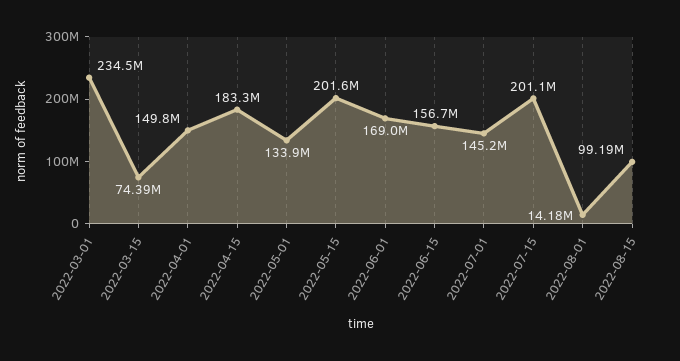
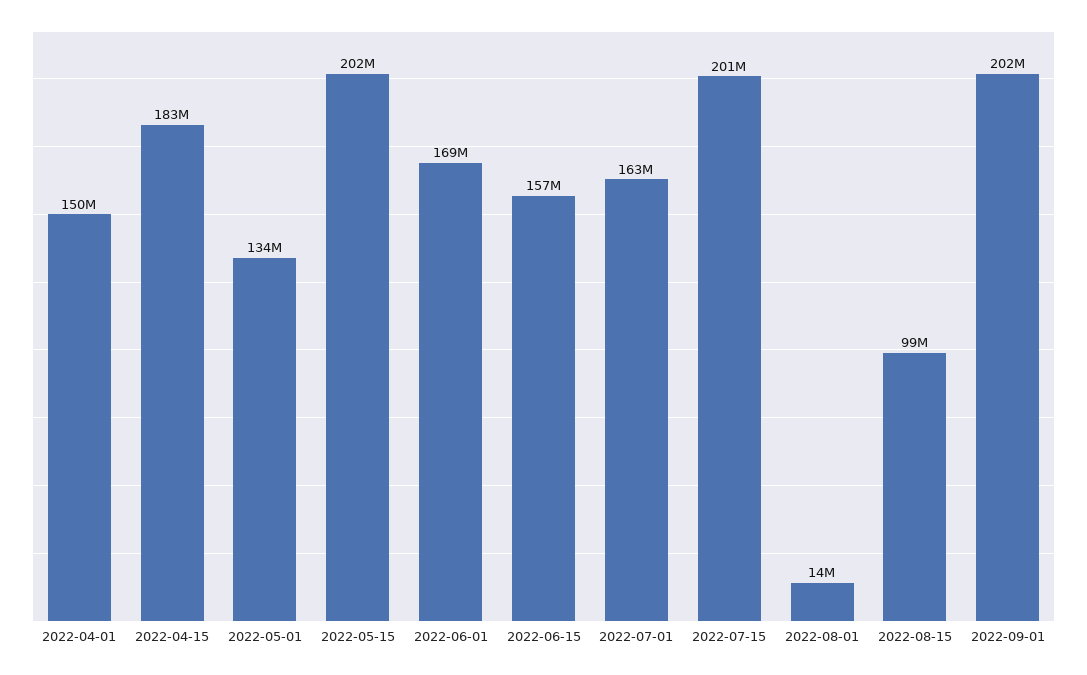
2022-03-01: 234500000 -> none
2022-03-15: 74390000 -> none
2022-07-01: 145200000 -> 163000000
2022-09-01: none -> 202000000

